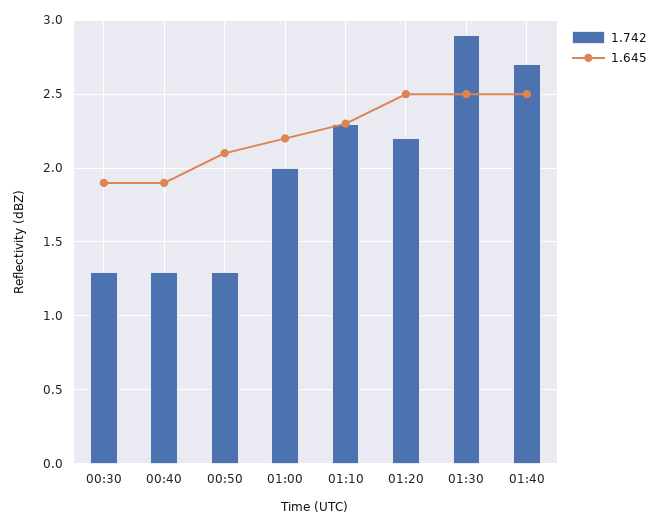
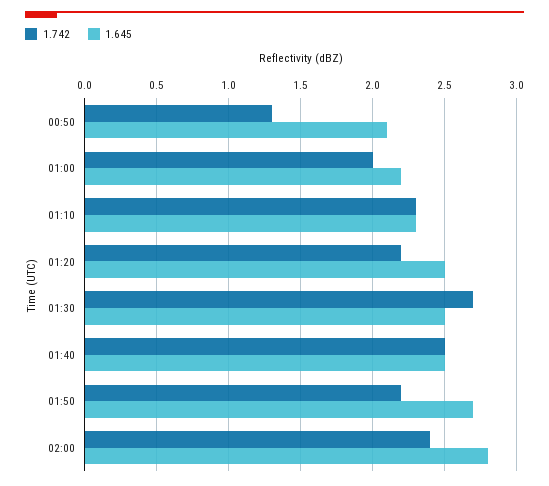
1.742, 00:30: 1.3 -> none
1.645, 00:30: 1.9 -> none
1.742, 00:40: 1.3 -> none
1.645, 00:40: 1.9 -> none
1.742, 01:30: 2.9 -> 2.7
1.742, 01:40: 2.7 -> 2.5
1.742, 01:50: none -> 2.2
1.645, 01:50: none -> 2.7
1.742, 02:00: none -> 2.4
1.645, 02:00: none -> 2.8

